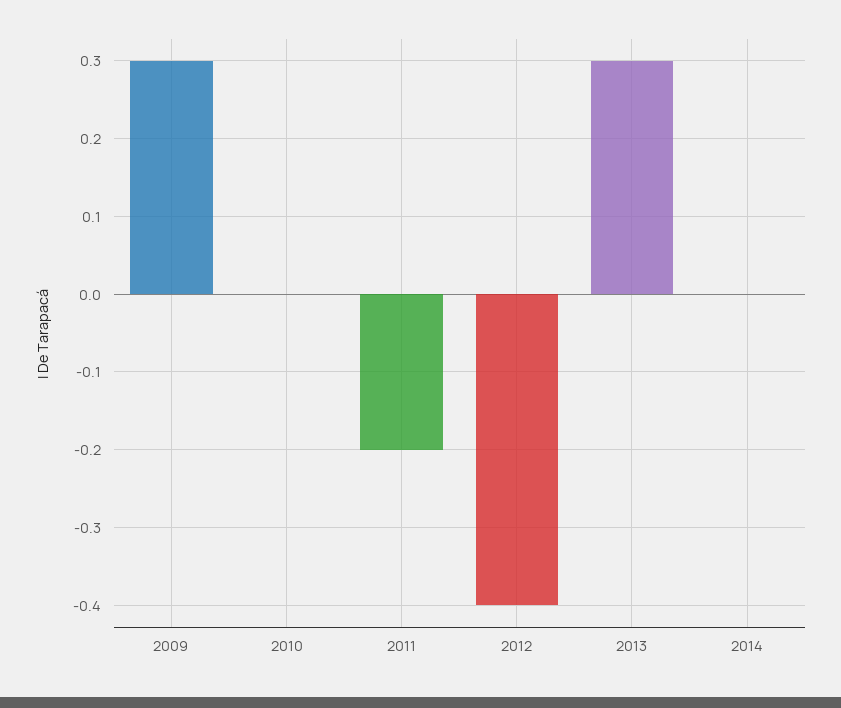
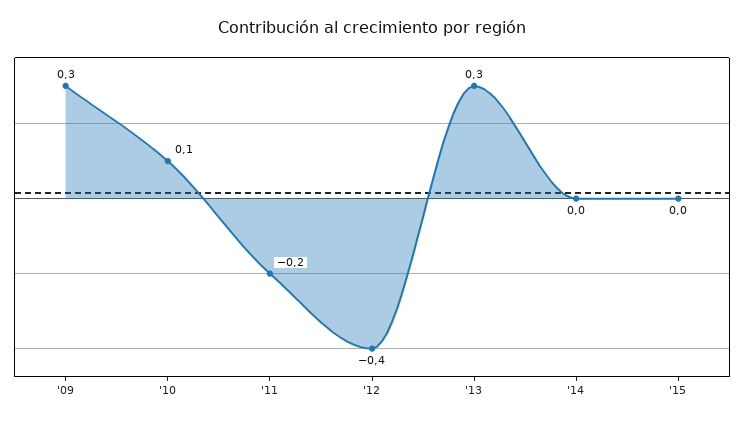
2010: 0 -> 0.1
'15: none -> 0

